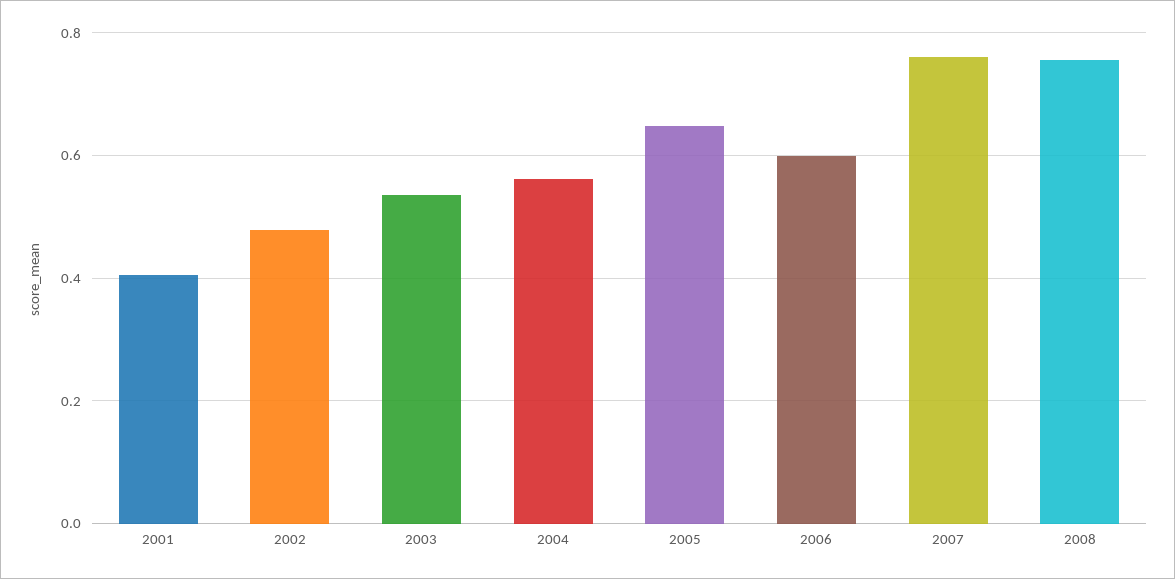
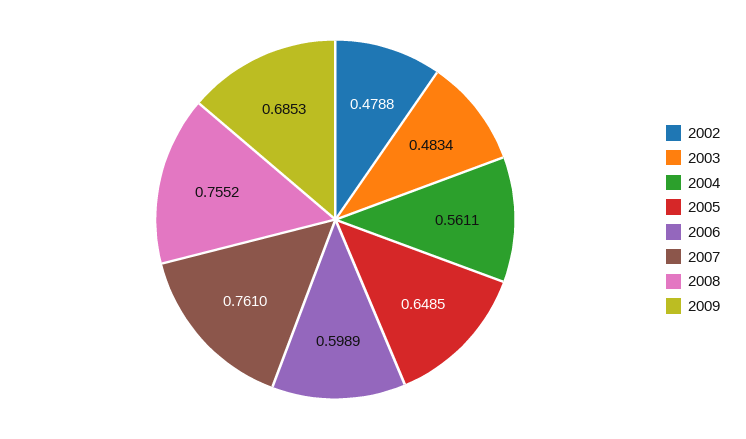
2001: 0.4 -> none
2003: 0.54 -> 0.4834
2009: none -> 0.6853

